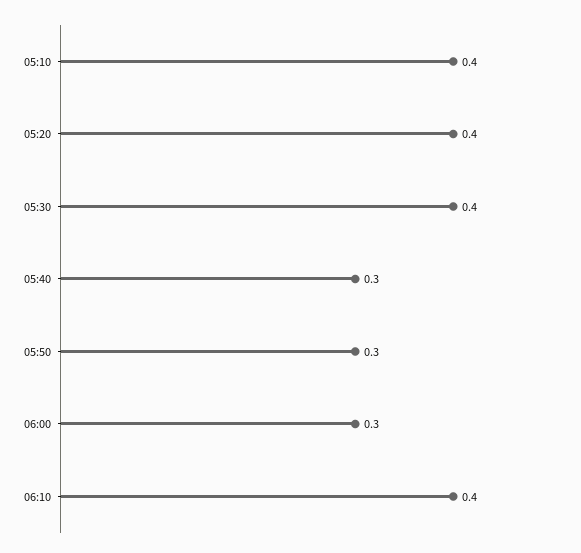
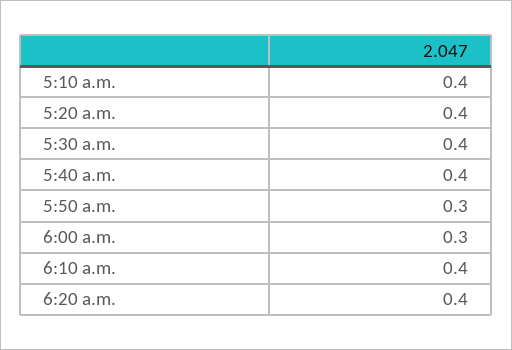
05:40: 0.3 -> 0.4
6:20 a.m.: none -> 0.4

